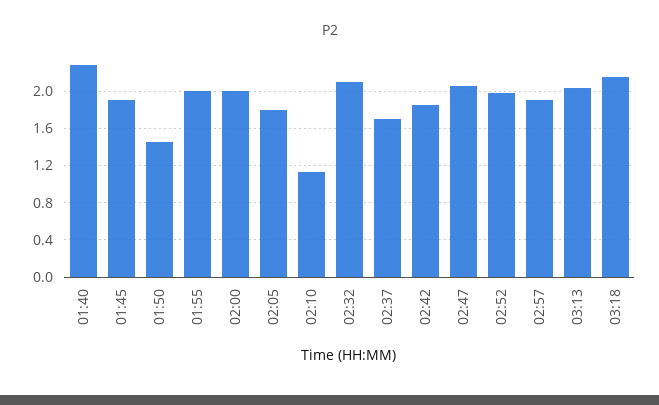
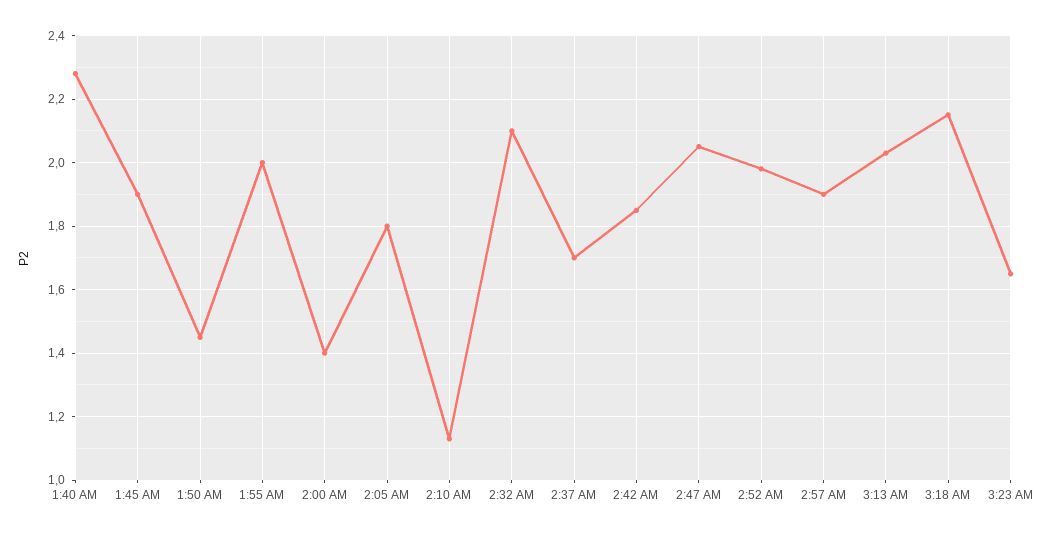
02:00: 2 -> 1.4
3:23 AM: none -> 1.65

